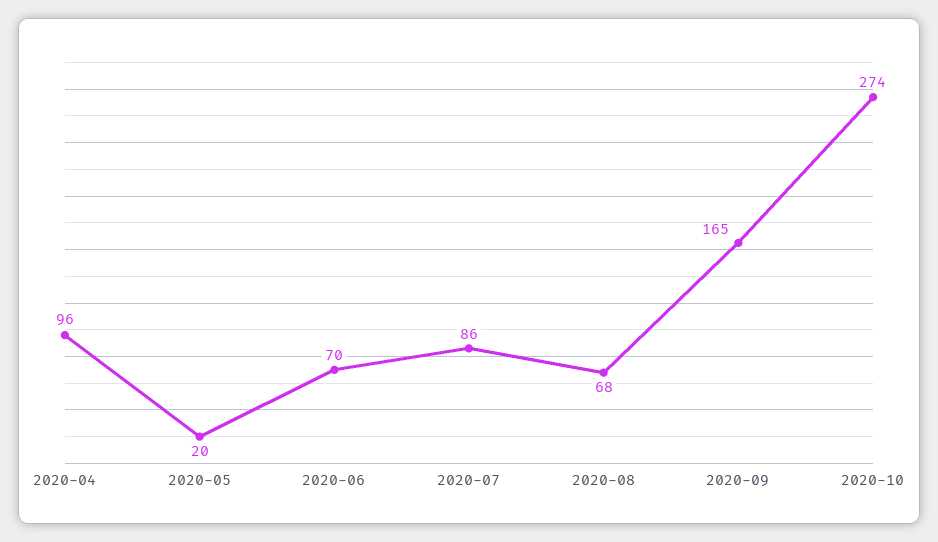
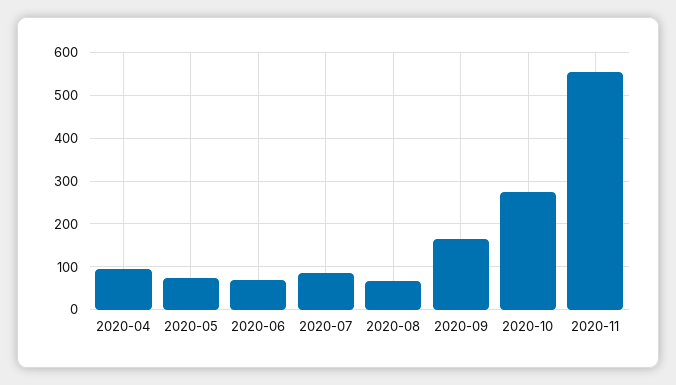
2020-05: 20 -> 80
2020-11: none -> 560

